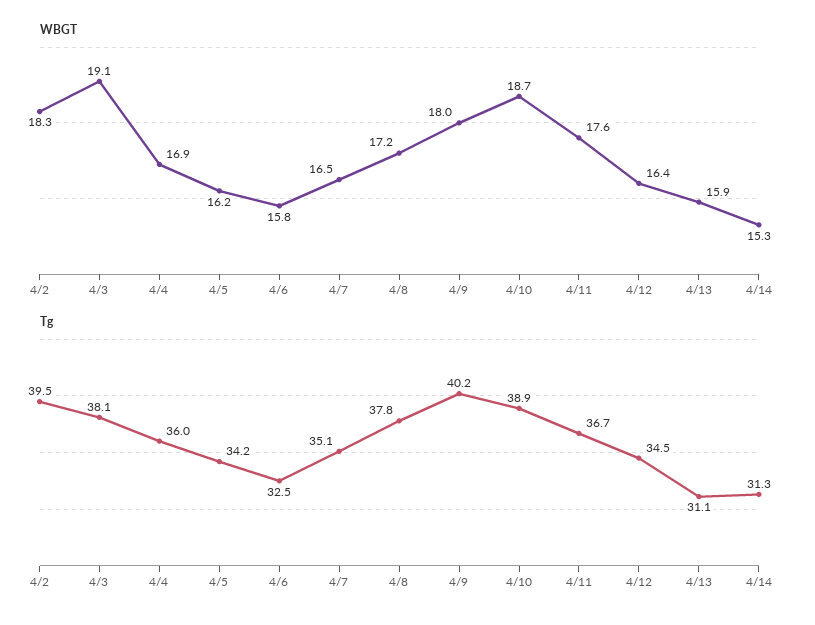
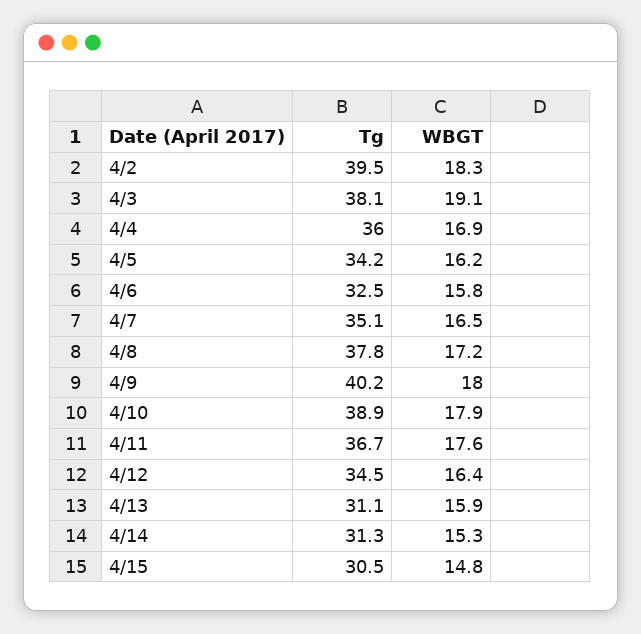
WBGT, 4/10: 18.7 -> 17.9
Tg, 4/15: none -> 30.5
WBGT, 4/15: none -> 14.8

